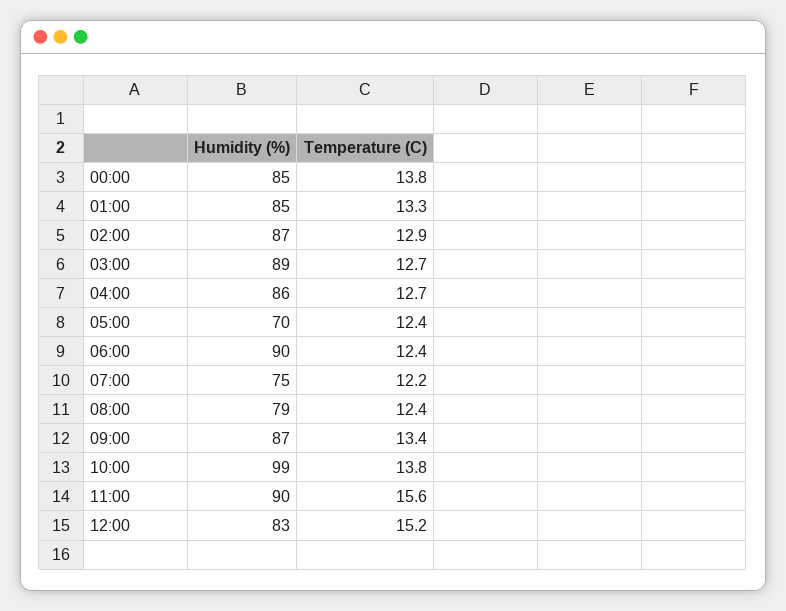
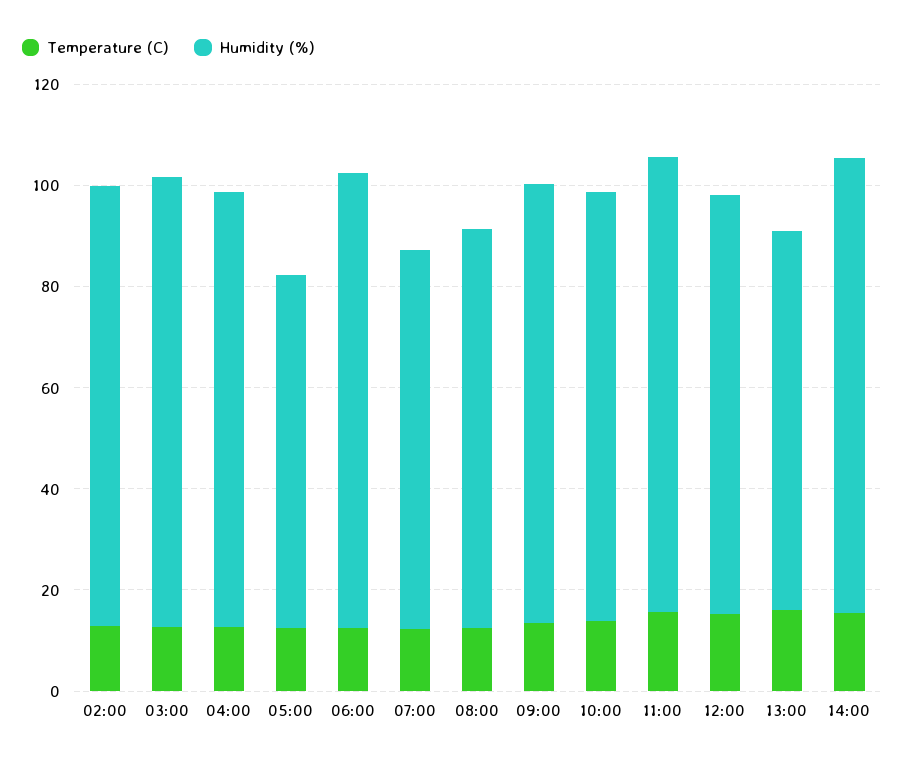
Humidity (%), 00:00: 85 -> none
Temperature (C), 00:00: 13.8 -> none
Humidity (%), 01:00: 85 -> none
Temperature (C), 01:00: 13.3 -> none
Humidity (%), 10:00: 99 -> 85
Temperature (C), 13:00: none -> 15
Humidity (%), 13:00: none -> 75
Temperature (C), 14:00: none -> 15
Humidity (%), 14:00: none -> 90

